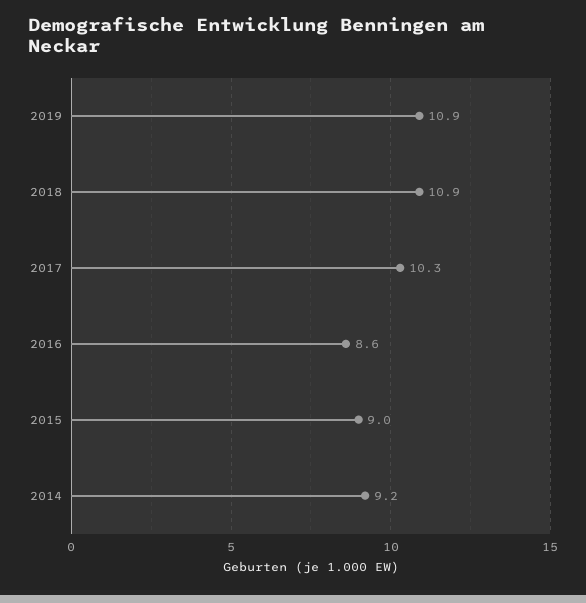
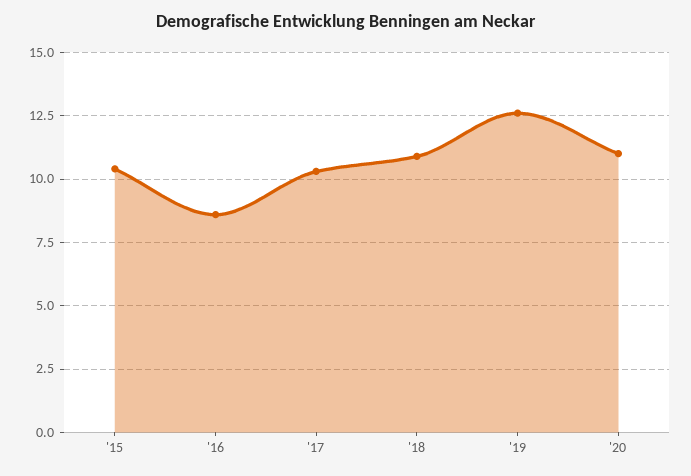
2019: 10.9 -> 12.5
2015: 9 -> 10.5
2014: 9.2 -> none
'20: none -> 11

